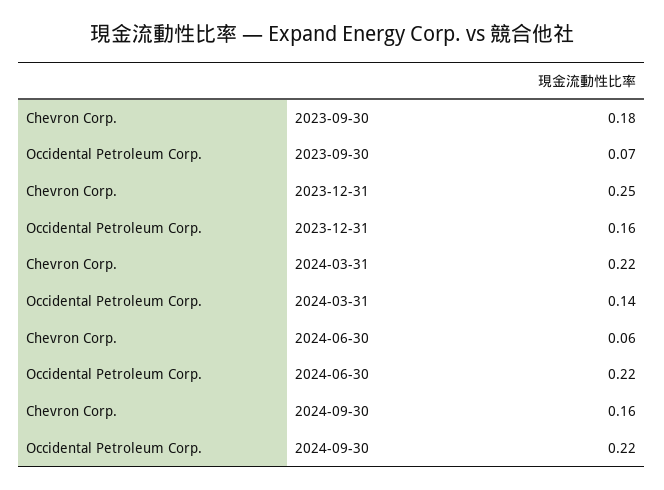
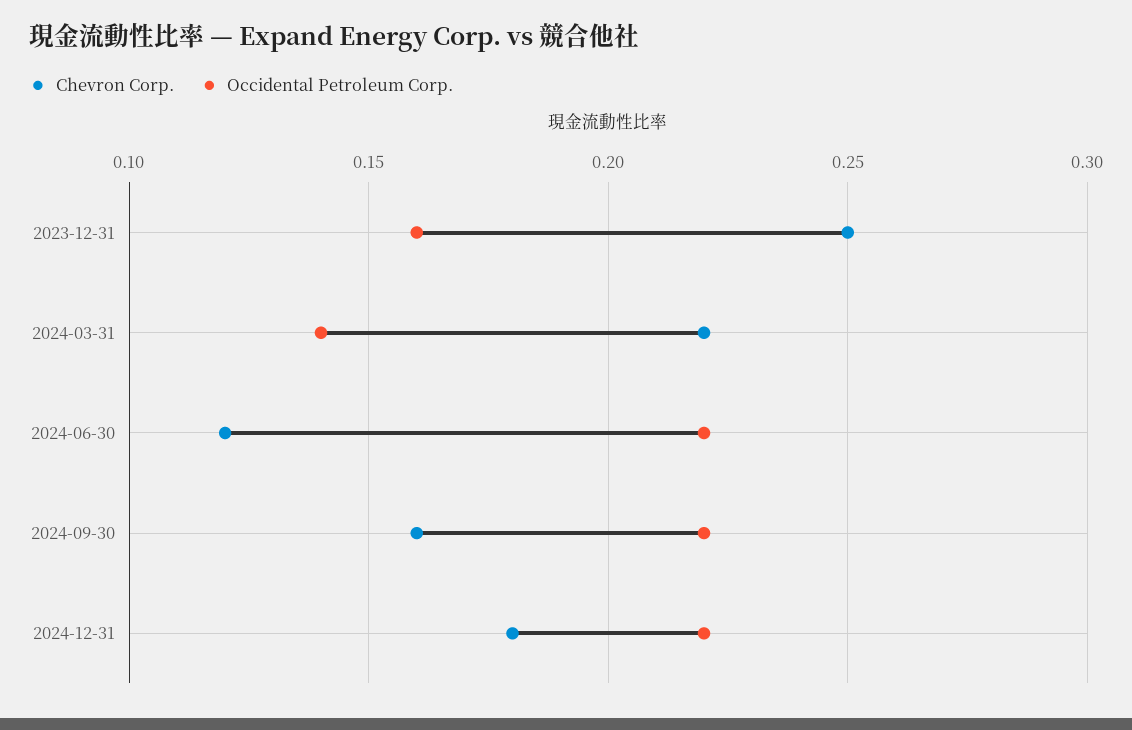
Chevron Corp., 2023-09-30: 0.18 -> none
Occidental Petroleum Corp., 2023-09-30: 0.07 -> none
Chevron Corp., 2024-06-30: 0.06 -> 0.12
Chevron Corp., 2024-12-31: none -> 0.18
Occidental Petroleum Corp., 2024-12-31: none -> 0.22

